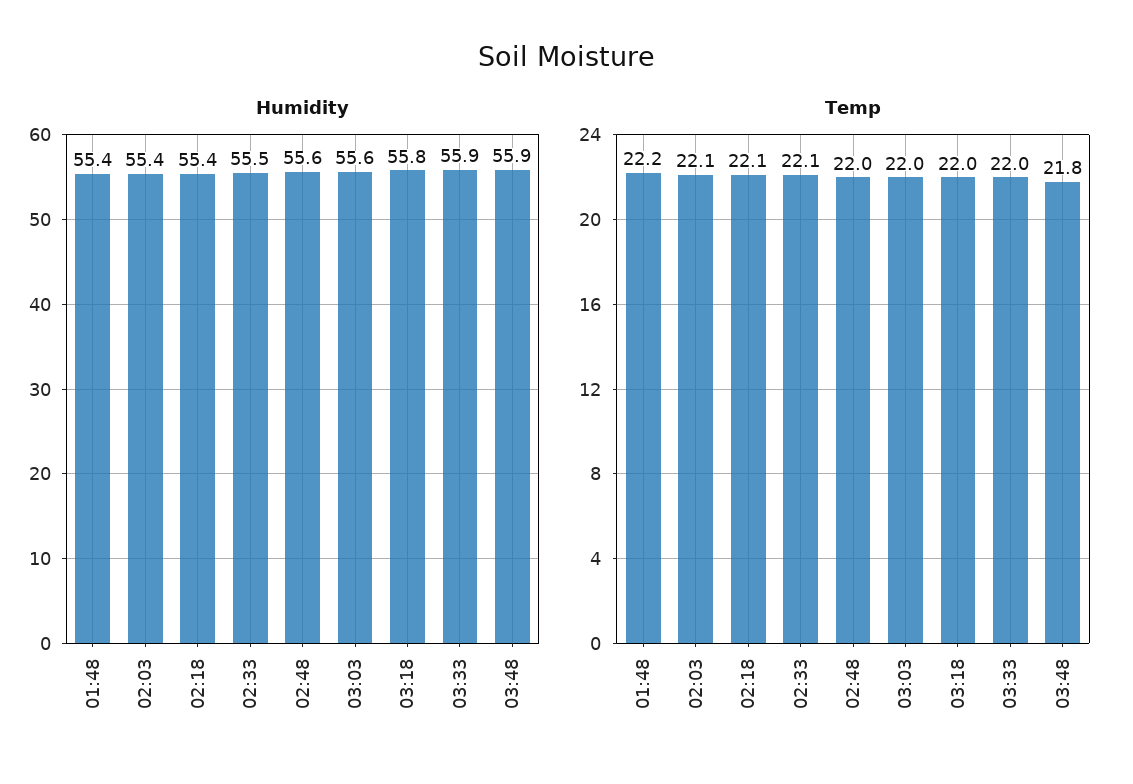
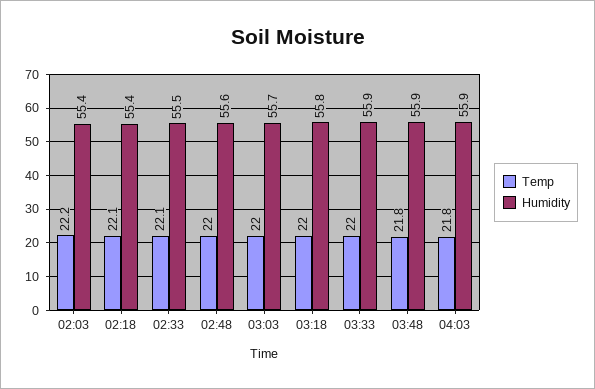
Humidity, 01:48: 55.4 -> none
Humidity, 03:03: 55.6 -> 55.7
Temp, 01:48: 22.2 -> none
Temp, 02:03: 22.1 -> 22.2
Temp, 04:03: none -> 21.8
Humidity, 04:03: none -> 55.9

